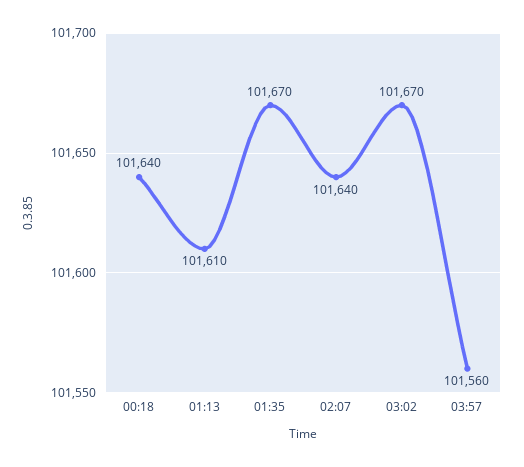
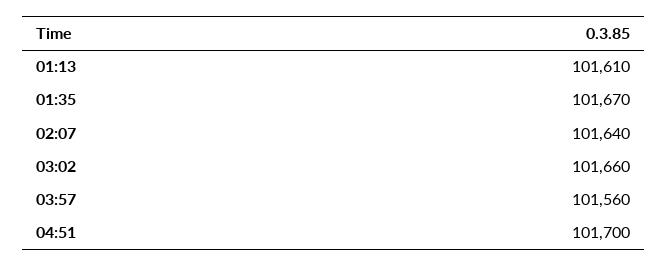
00:18: 101640 -> none
03:02: 101670 -> 101660
04:51: none -> 101700

